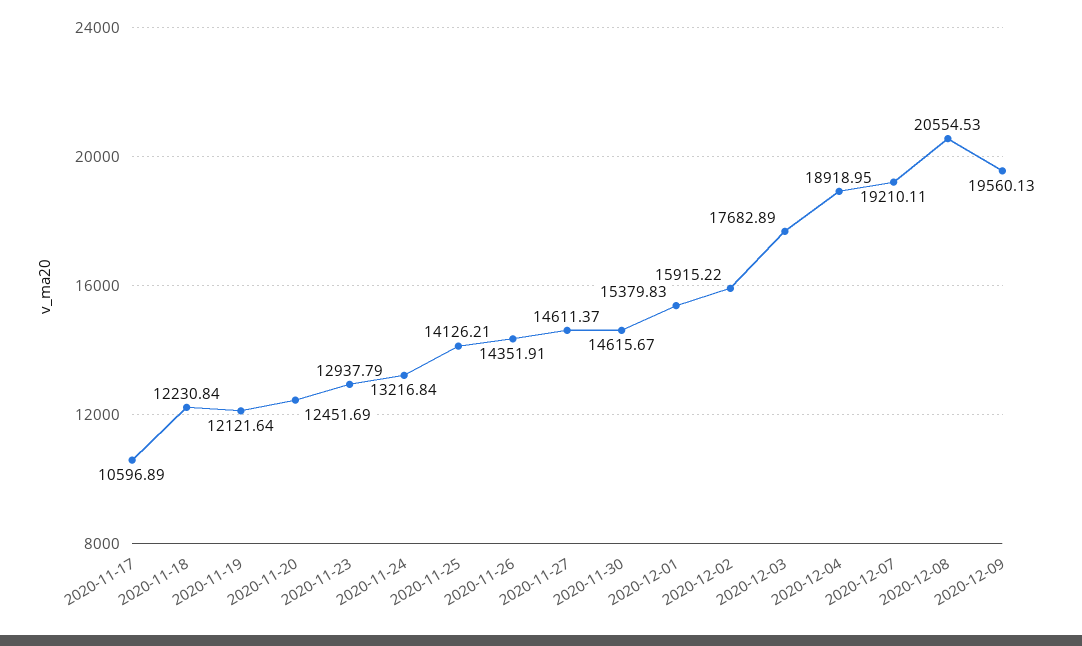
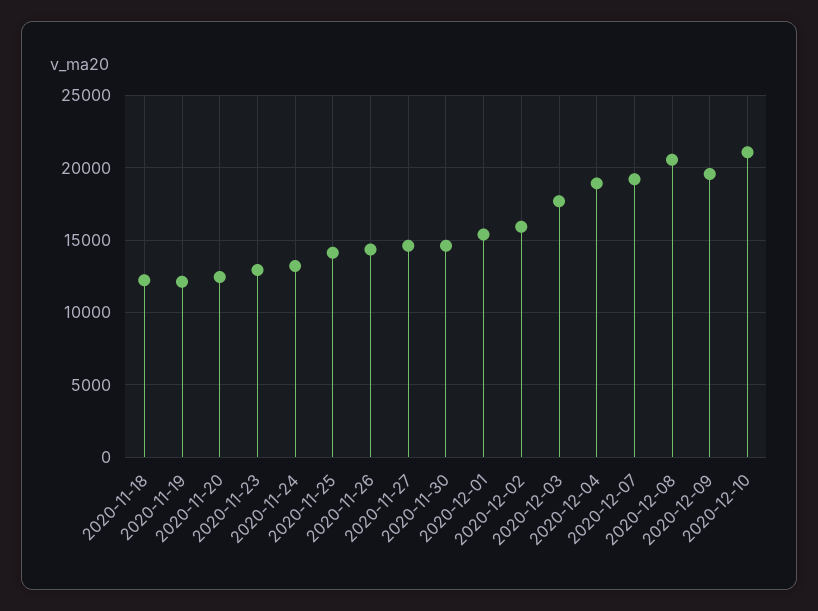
2020-11-17: 10596.89 -> none
2020-12-10: none -> 21000

